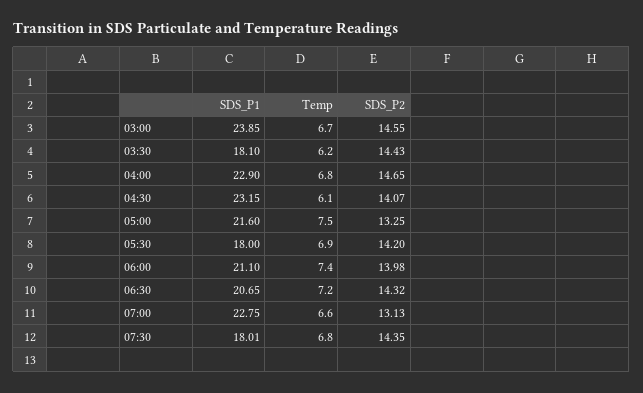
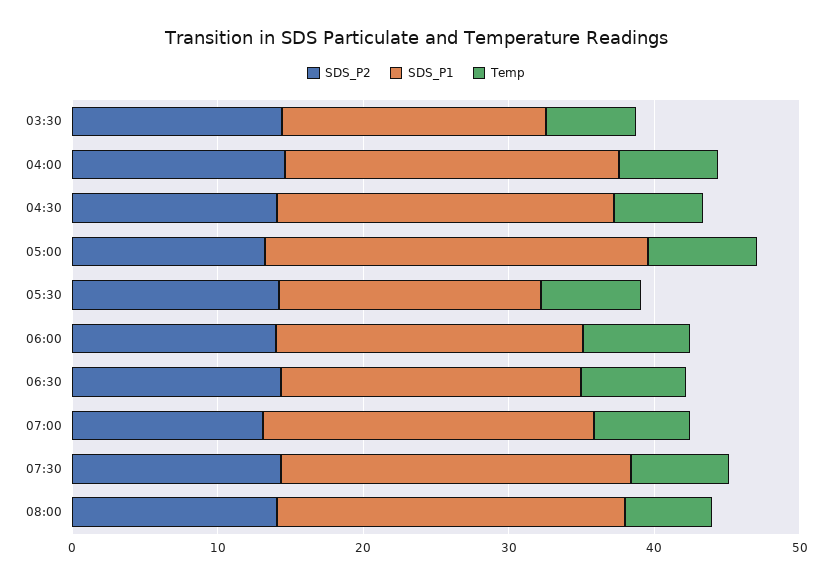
SDS_P1, 03:00: 23.85 -> none
Temp, 03:00: 6.7 -> none
SDS_P2, 03:00: 14.55 -> none
SDS_P1, 05:00: 21.6 -> 26
SDS_P1, 07:30: 18.01 -> 24
SDS_P2, 08:00: none -> 14
SDS_P1, 08:00: none -> 24
Temp, 08:00: none -> 6

